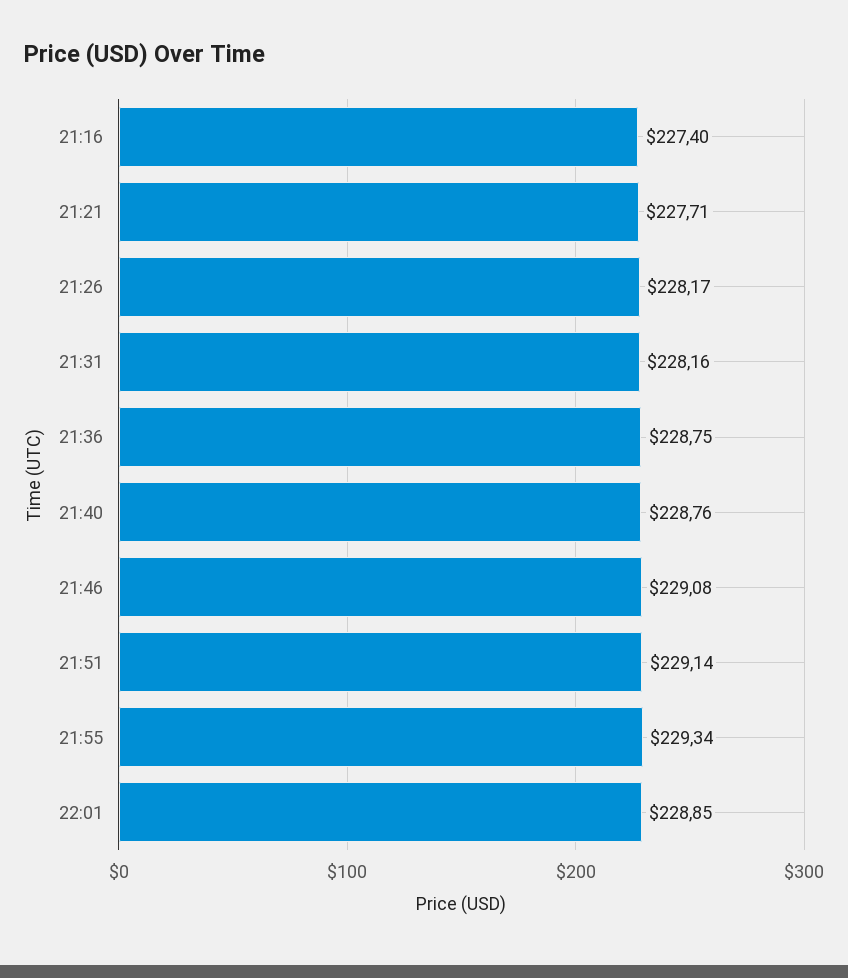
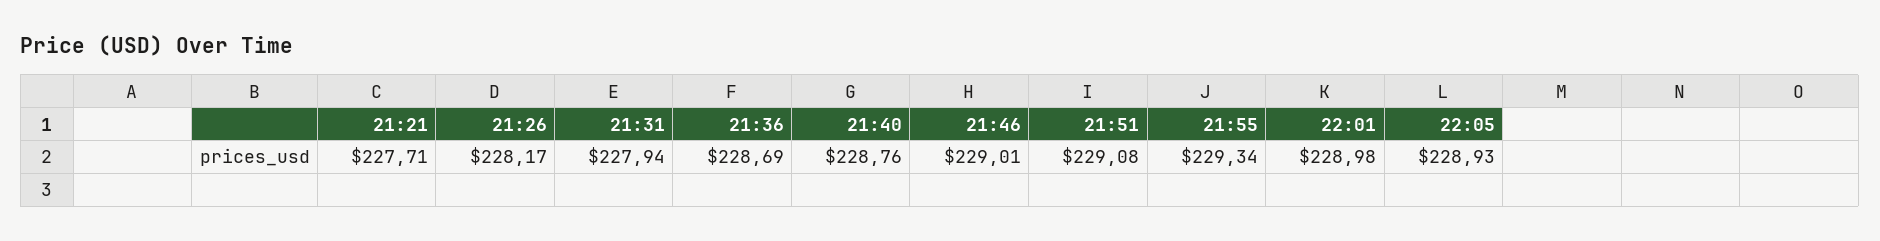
21:16: 227.4 -> none
21:31: 228.16 -> 227.94
21:36: 228.75 -> 228.69
21:46: 229.08 -> 229.01
21:51: 229.14 -> 229.08
22:01: 228.85 -> 228.98
22:05: none -> 228.93

